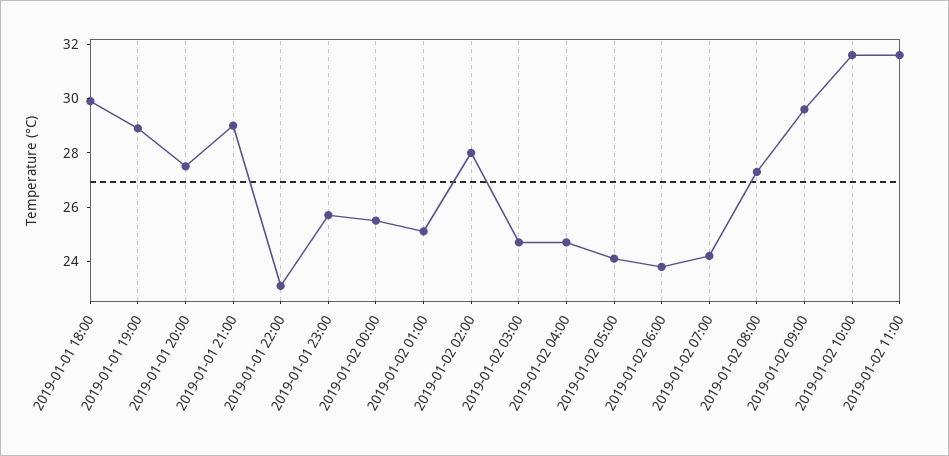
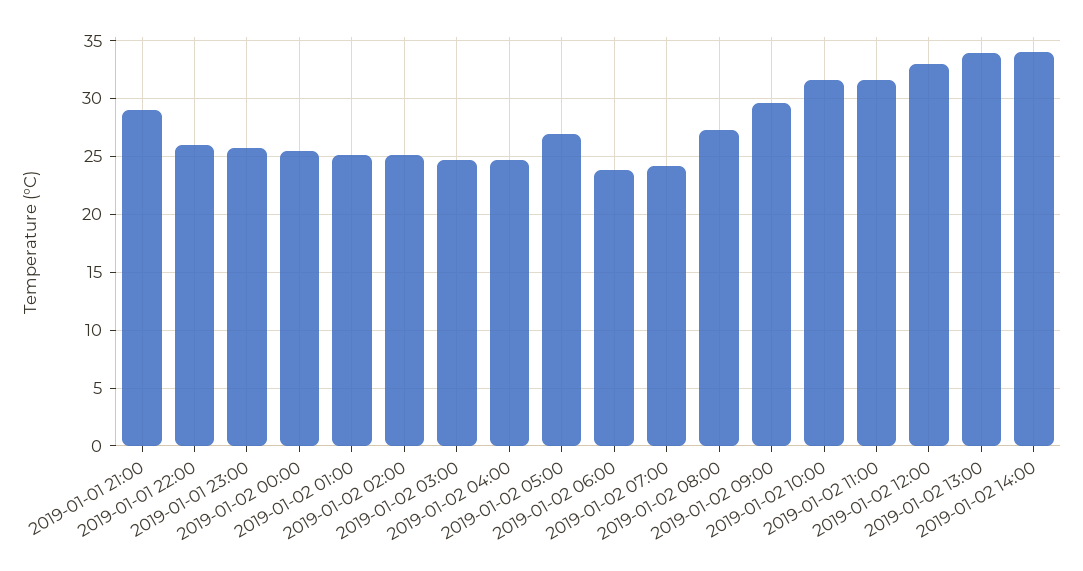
2019-01-01 18:00: 30 -> none
2019-01-01 19:00: 29 -> none
2019-01-01 20:00: 27.5 -> none
2019-01-01 22:00: 23 -> 26
2019-01-02 02:00: 28 -> 25
2019-01-02 05:00: 24 -> 27
2019-01-02 12:00: none -> 33
2019-01-02 13:00: none -> 34
2019-01-02 14:00: none -> 34

